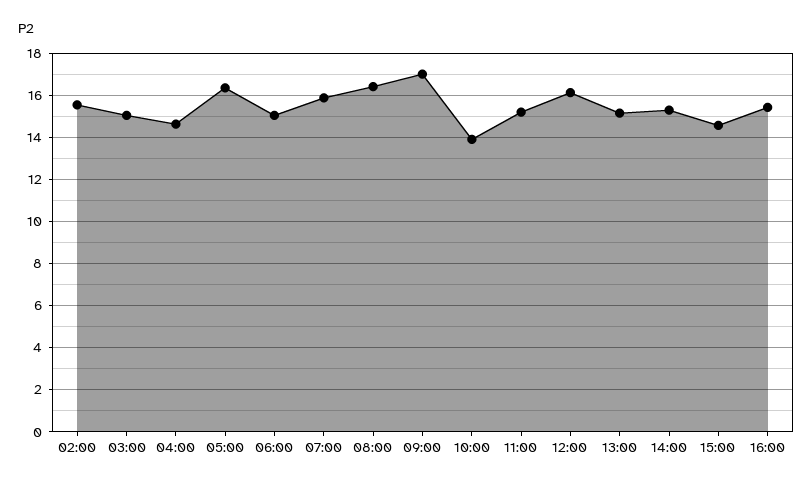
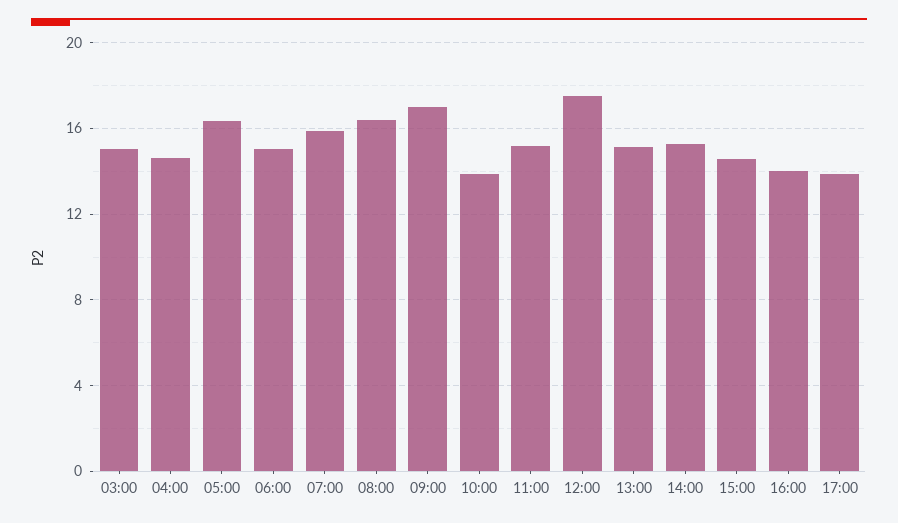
02:00: 15.5 -> none
12:00: 16 -> 17.5
16:00: 15.5 -> 14
17:00: none -> 14

